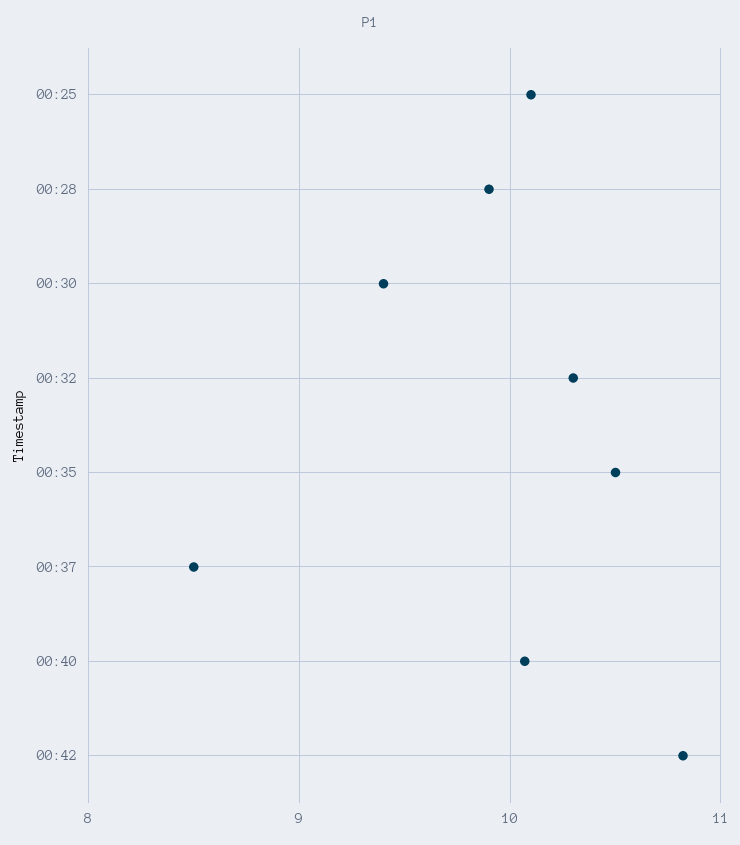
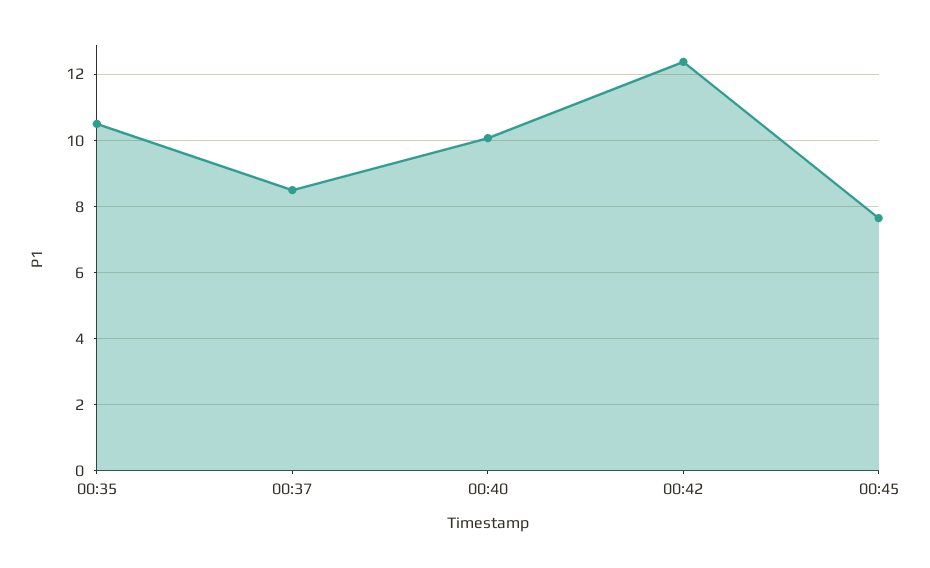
00:25: 10.1 -> none
00:28: 9.9 -> none
00:30: 9.4 -> none
00:32: 10.3 -> none
00:42: 10.8 -> 12.4
00:45: none -> 7.6

